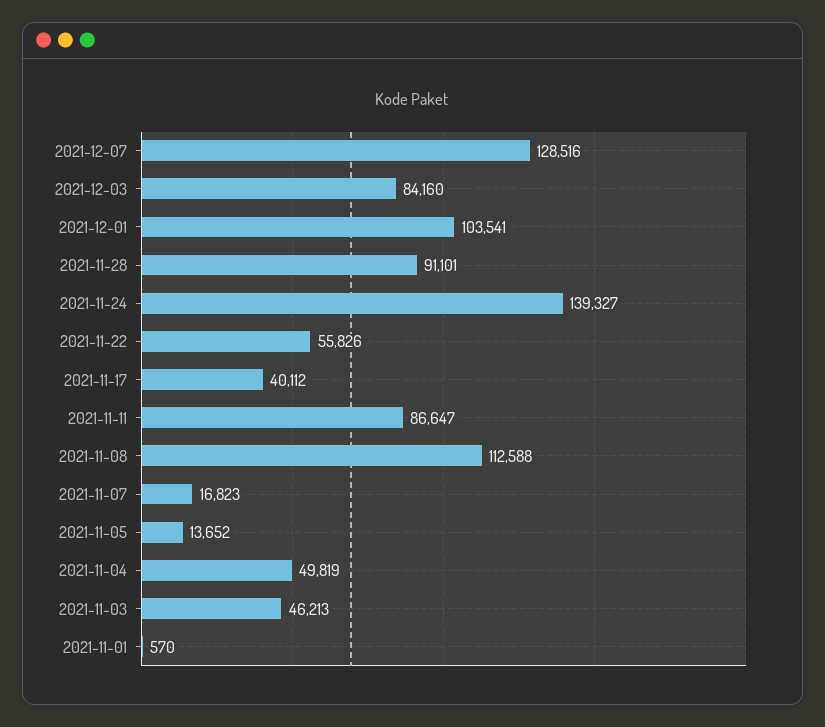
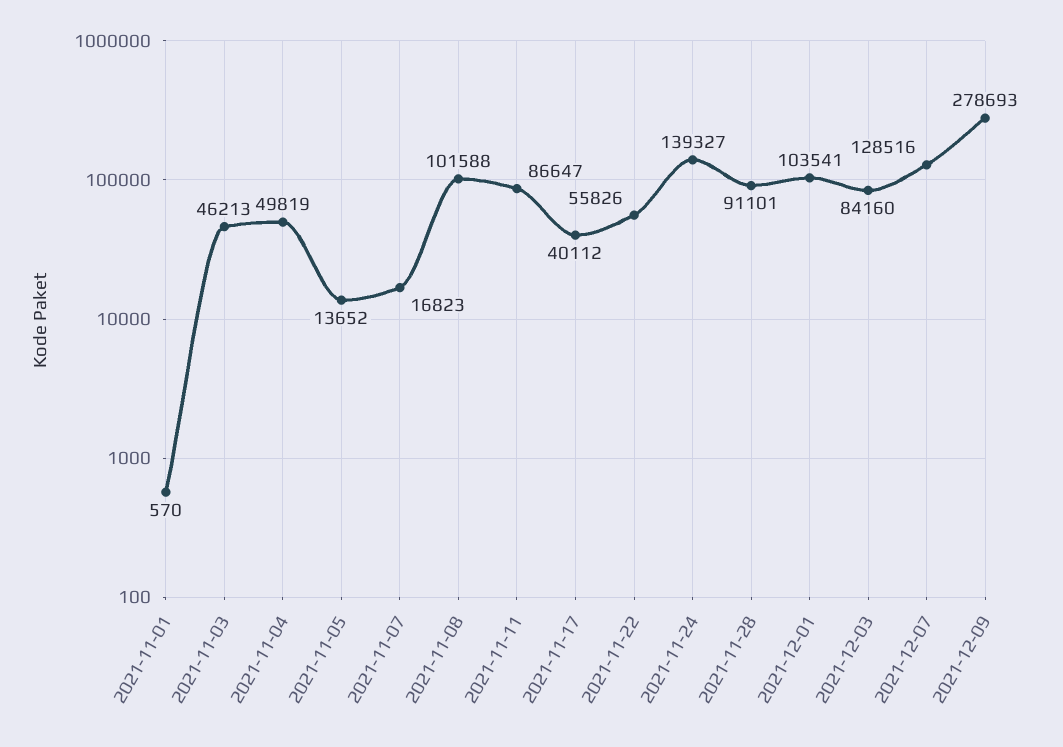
2021-11-08: 112588 -> 101588
2021-12-09: none -> 278693

